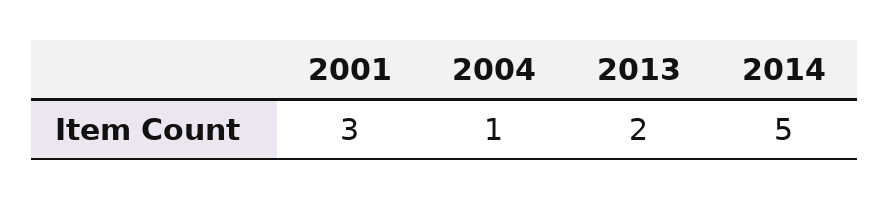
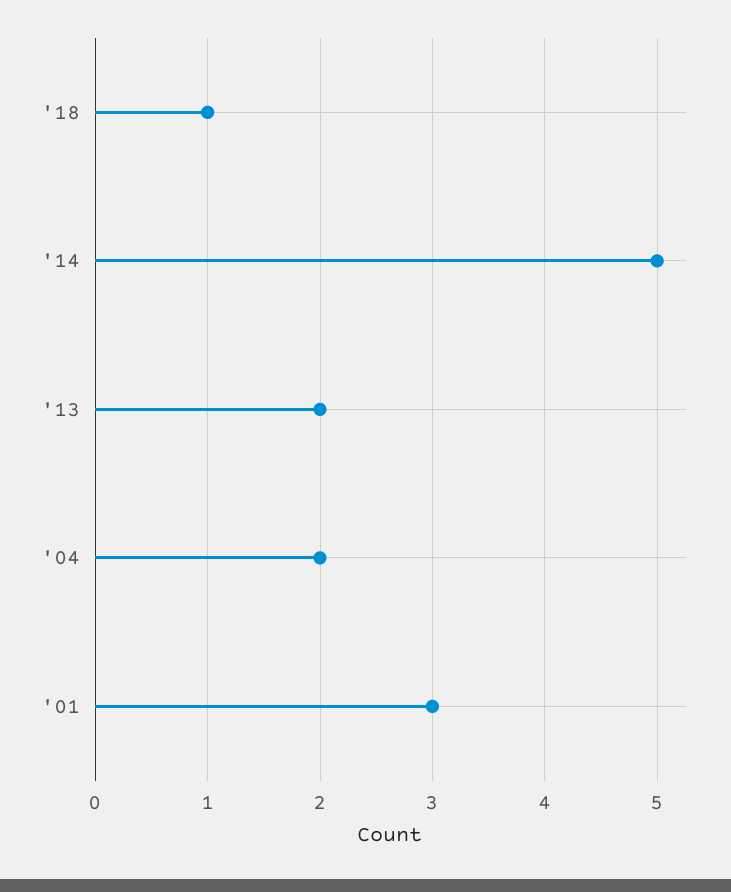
2004: 1 -> 2
'18: none -> 1

